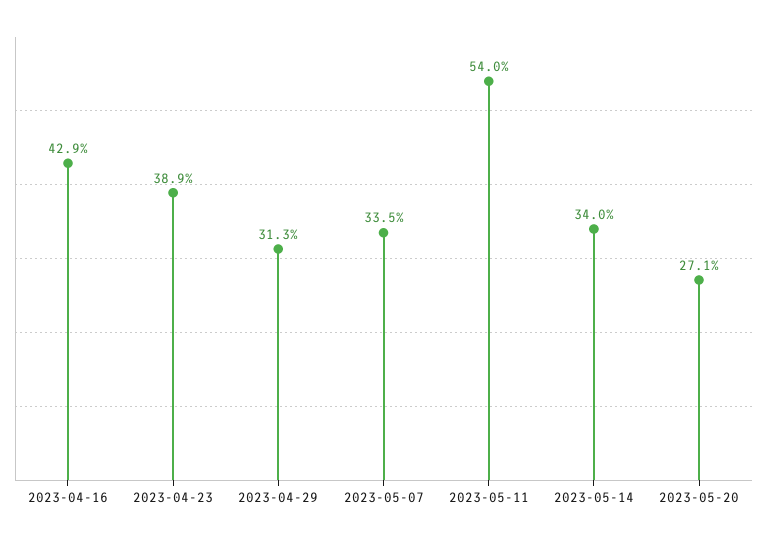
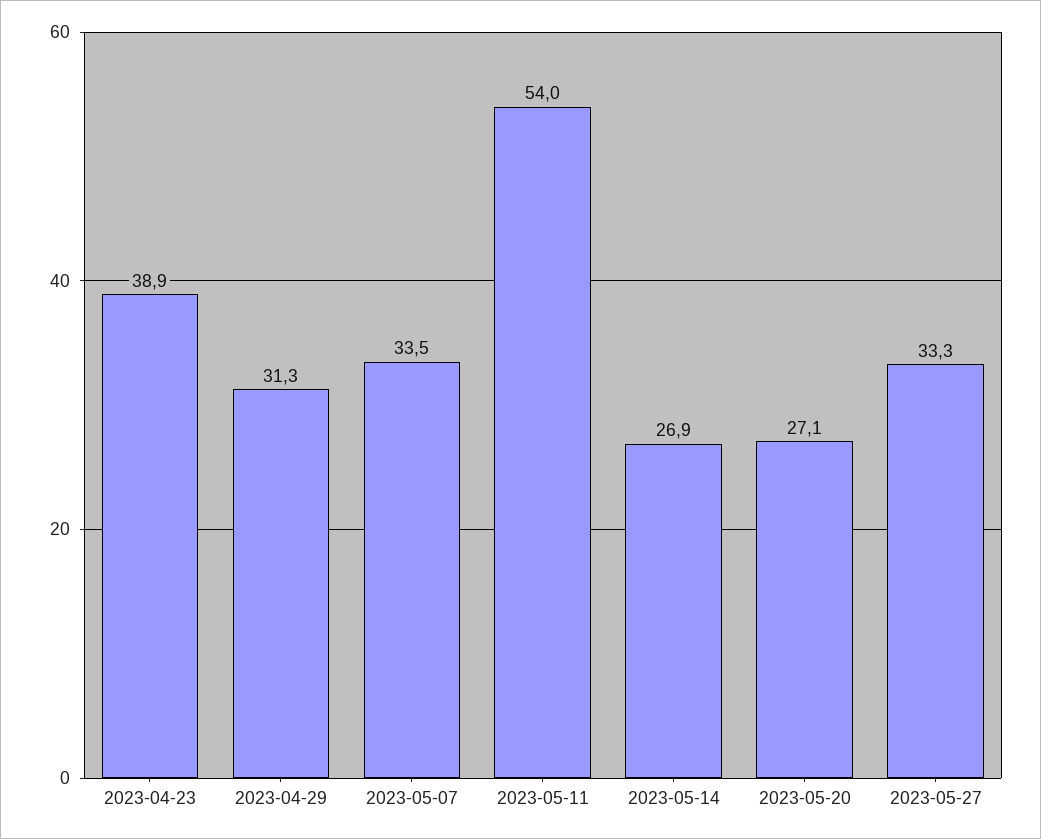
2023-04-16: 42.9 -> none
2023-05-14: 34 -> 26.9
2023-05-27: none -> 33.3

